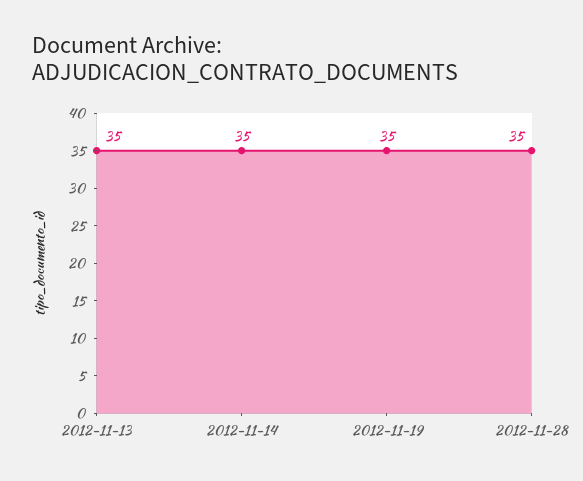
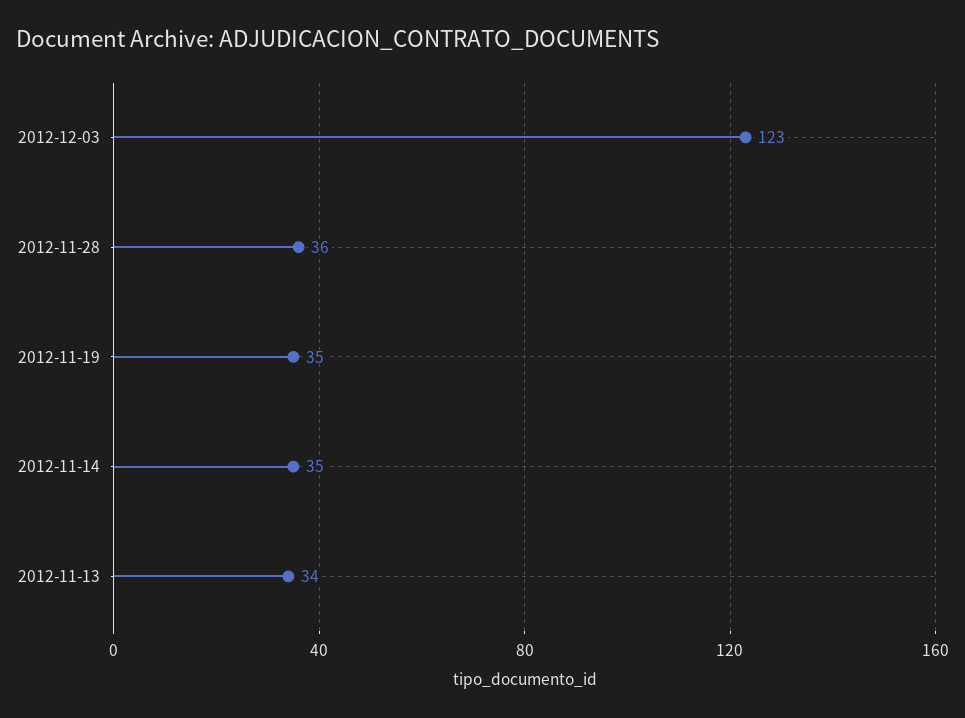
2012-11-13: 35 -> 34
2012-11-28: 35 -> 36
2012-12-03: none -> 123

